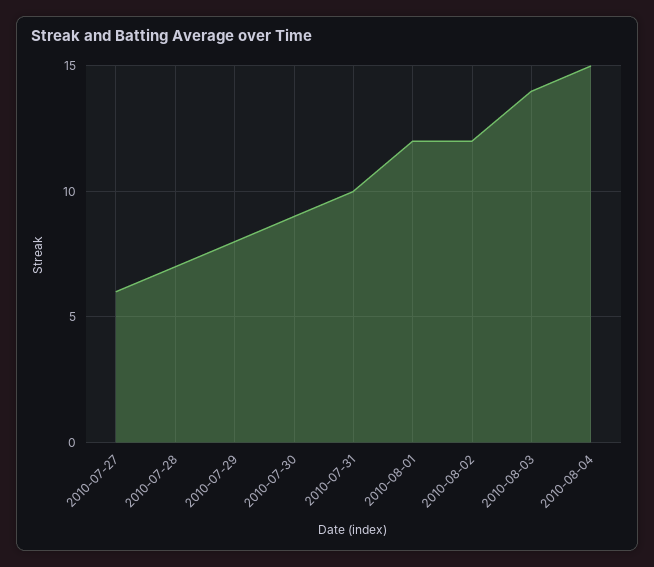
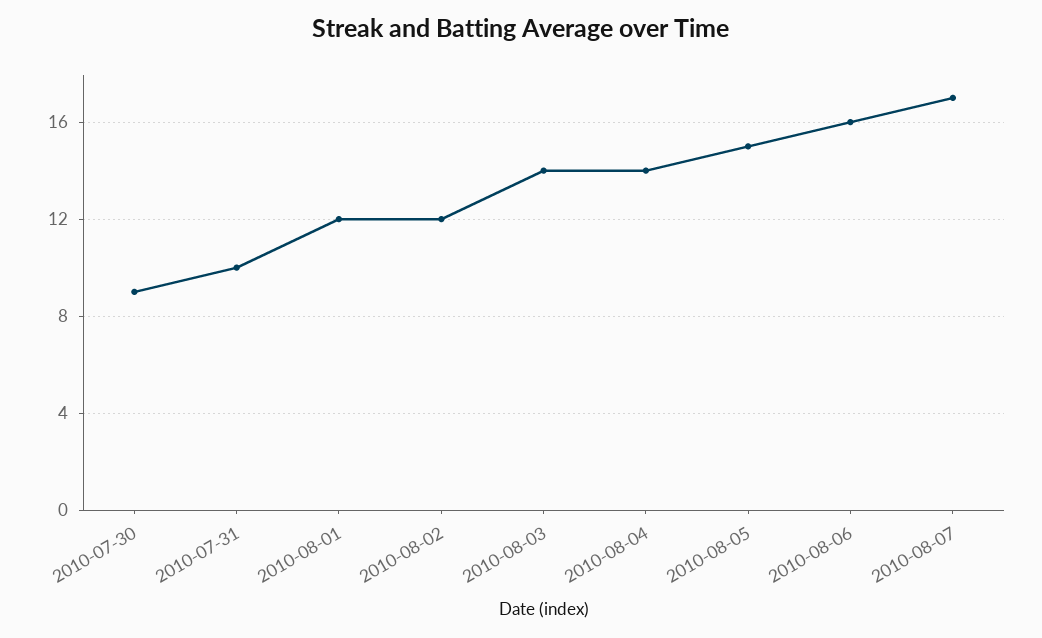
2010-07-27: 6 -> none
2010-07-28: 7 -> none
2010-07-29: 8 -> none
2010-08-04: 15 -> 14
2010-08-05: none -> 15
2010-08-06: none -> 16
2010-08-07: none -> 17

